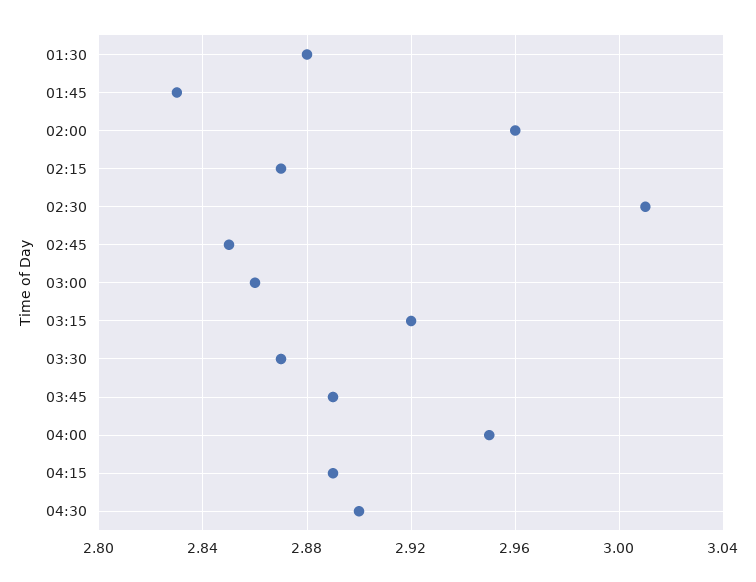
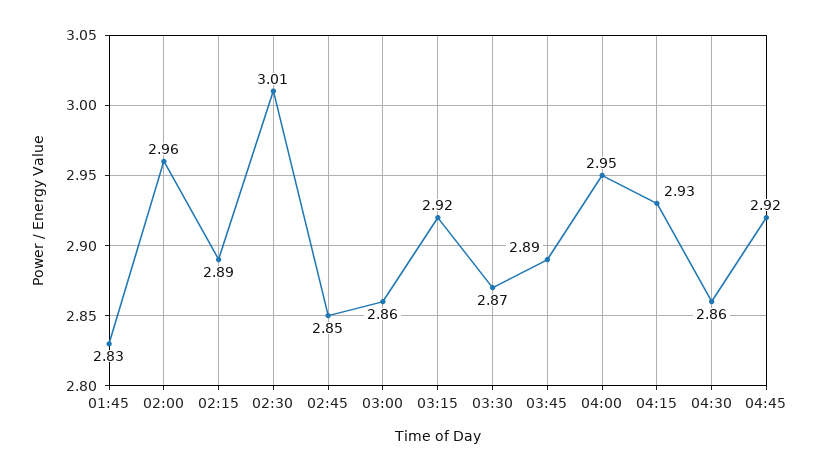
01:30: 2.88 -> none
02:15: 2.87 -> 2.89
04:15: 2.89 -> 2.93
04:30: 2.9 -> 2.86
04:45: none -> 2.92

